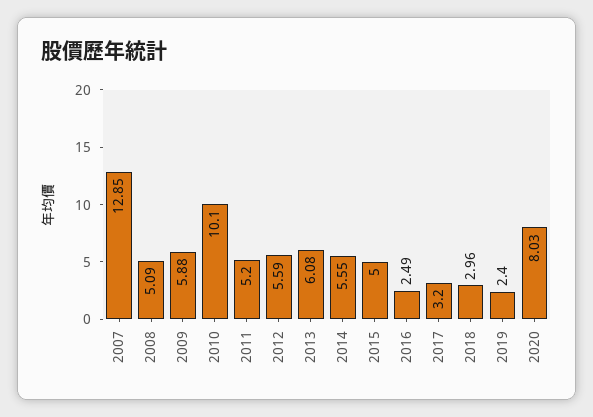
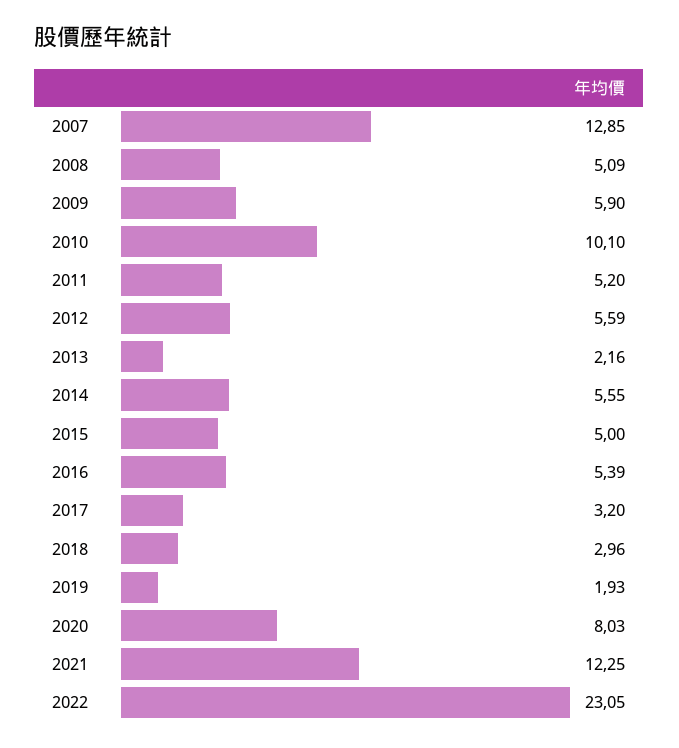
2009: 5.88 -> 5.9
2013: 6.08 -> 2.16
2016: 2.49 -> 5.39
2019: 2.4 -> 1.93
2021: none -> 12.25
2022: none -> 23.05

